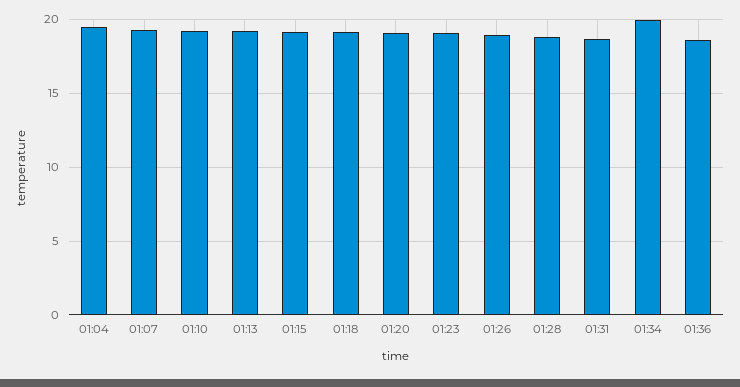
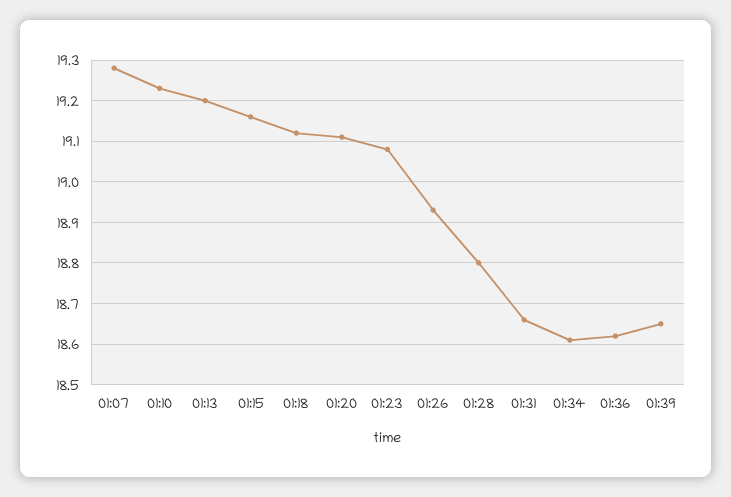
01:04: 19.5 -> none
01:34: 20 -> 18.6
01:39: none -> 18.65

